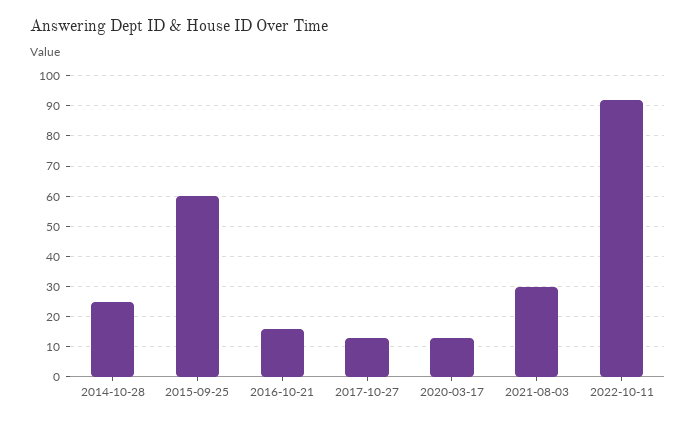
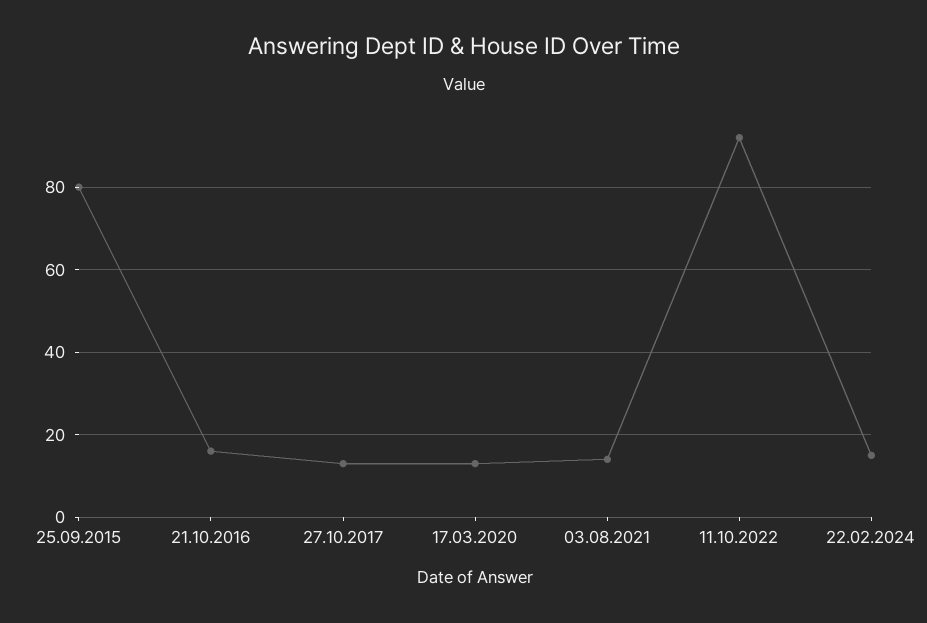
2014-10-28: 25 -> none
2015-09-25: 60 -> 80
2021-08-03: 30 -> 15
22.02.2024: none -> 15

